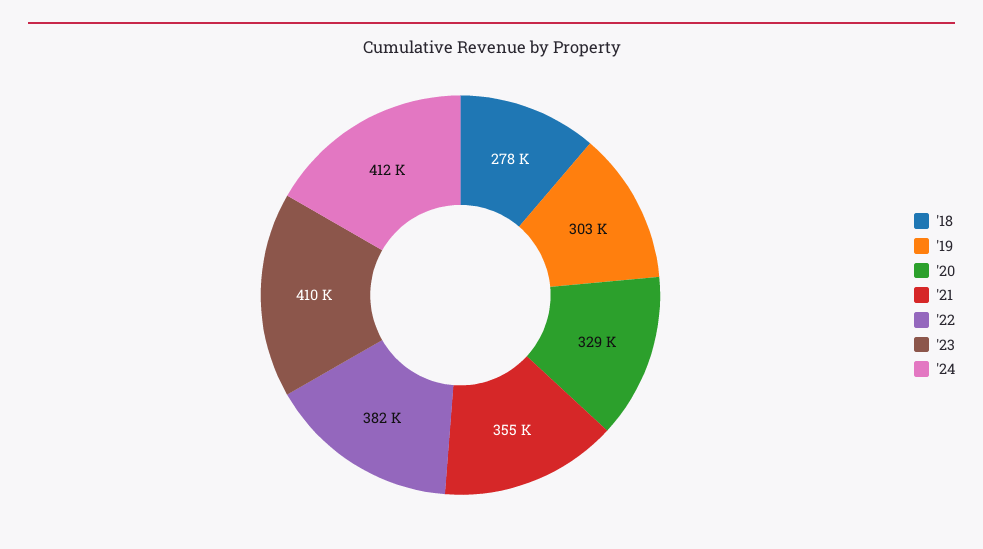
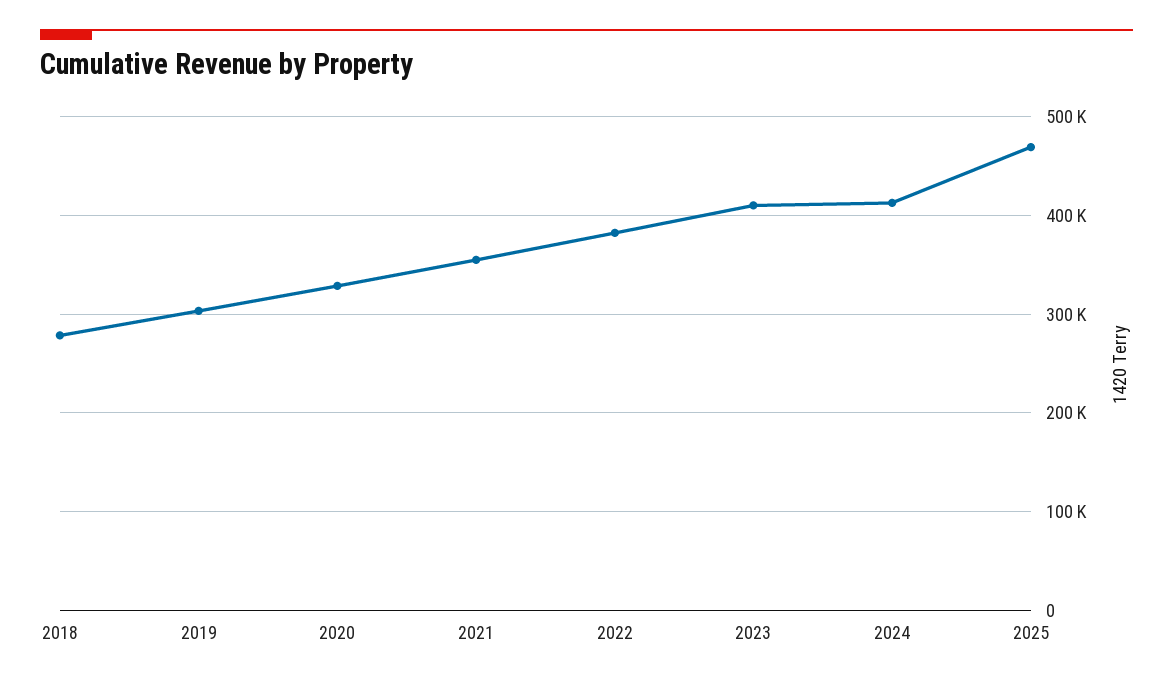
2025: none -> 470000

